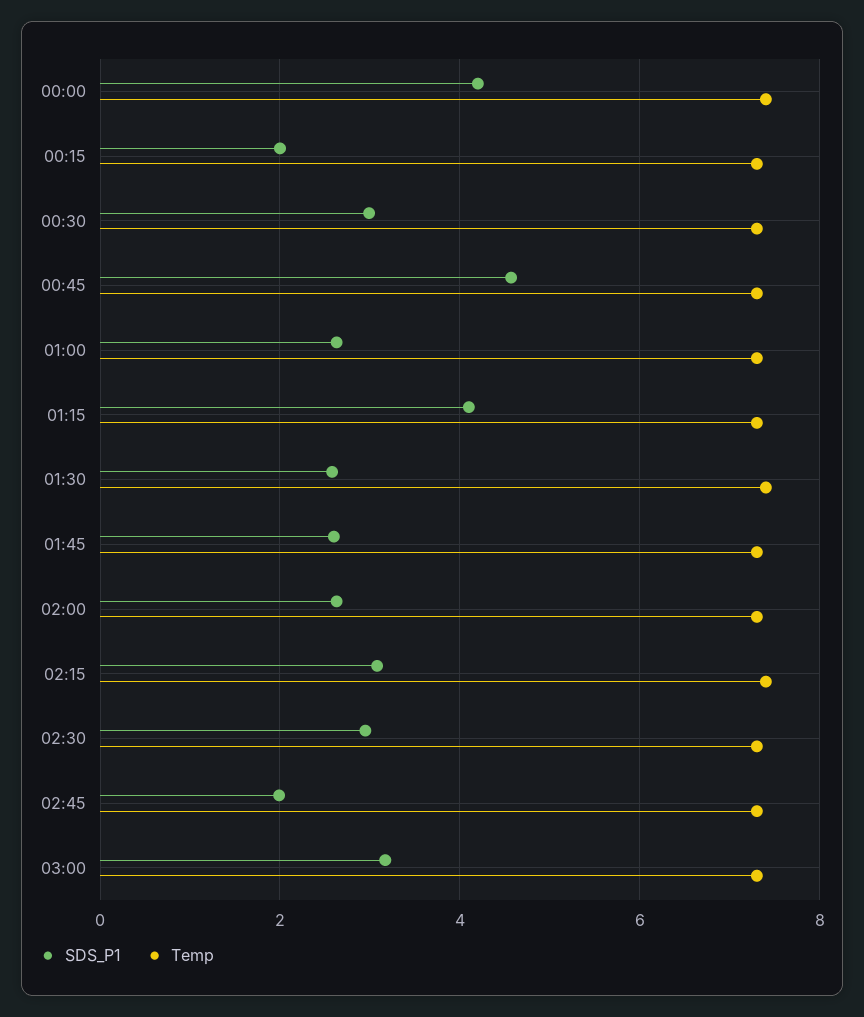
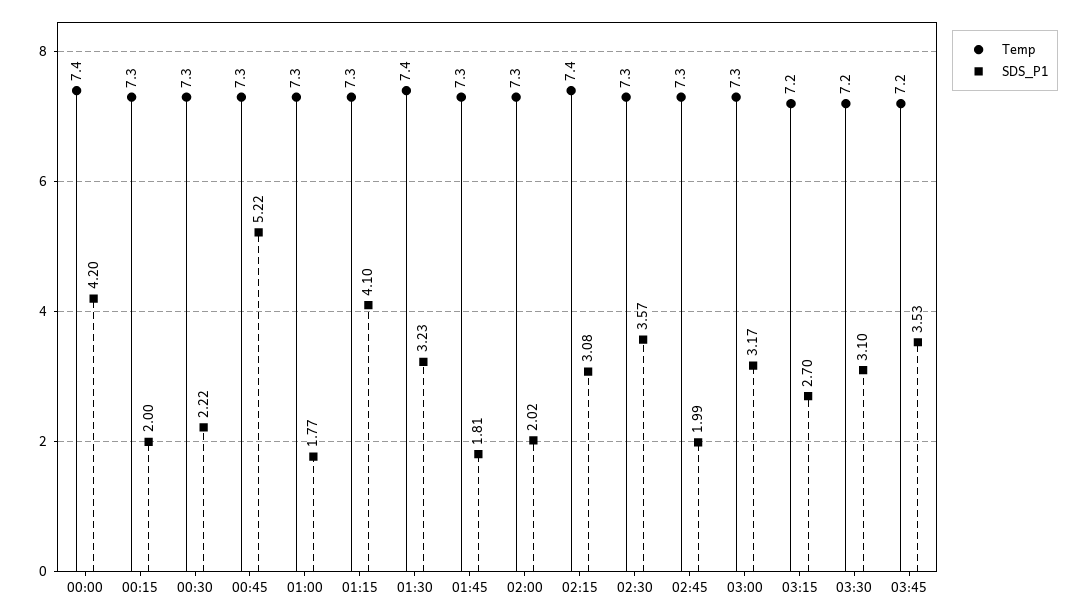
SDS_P1, 00:30: 3 -> 2.22
SDS_P1, 00:45: 4.6 -> 5.22
SDS_P1, 01:00: 2.6 -> 1.77
SDS_P1, 01:30: 2.6 -> 3.23
SDS_P1, 01:45: 2.6 -> 1.81
SDS_P1, 02:00: 2.6 -> 2.02
SDS_P1, 02:30: 3 -> 3.57
Temp, 03:15: none -> 7.2
SDS_P1, 03:15: none -> 2.7
Temp, 03:30: none -> 7.2
SDS_P1, 03:30: none -> 3.1
Temp, 03:45: none -> 7.2
SDS_P1, 03:45: none -> 3.53

